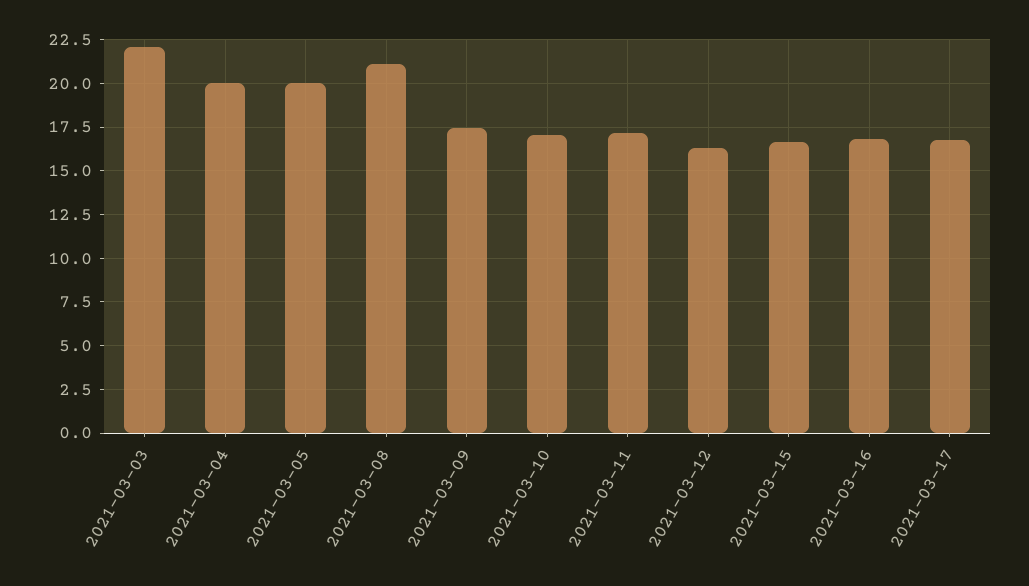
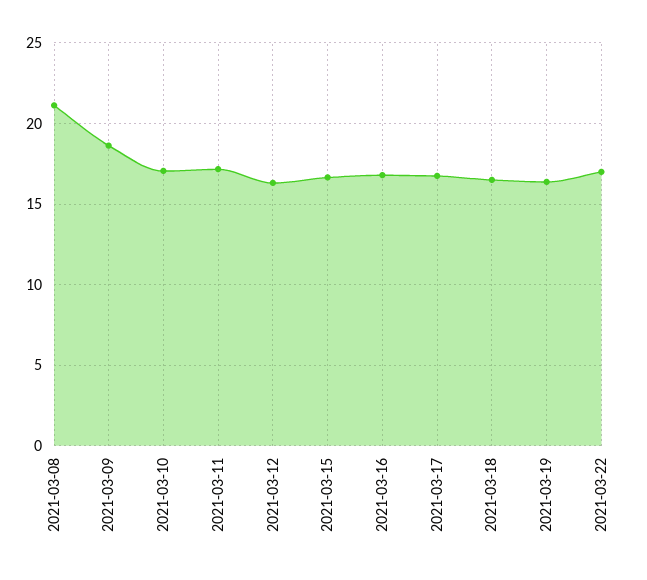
2021-03-03: 22 -> none
2021-03-04: 20 -> none
2021-03-05: 20 -> none
2021-03-09: 17.5 -> 18.5
2021-03-18: none -> 16.5
2021-03-19: none -> 16.5
2021-03-22: none -> 17

